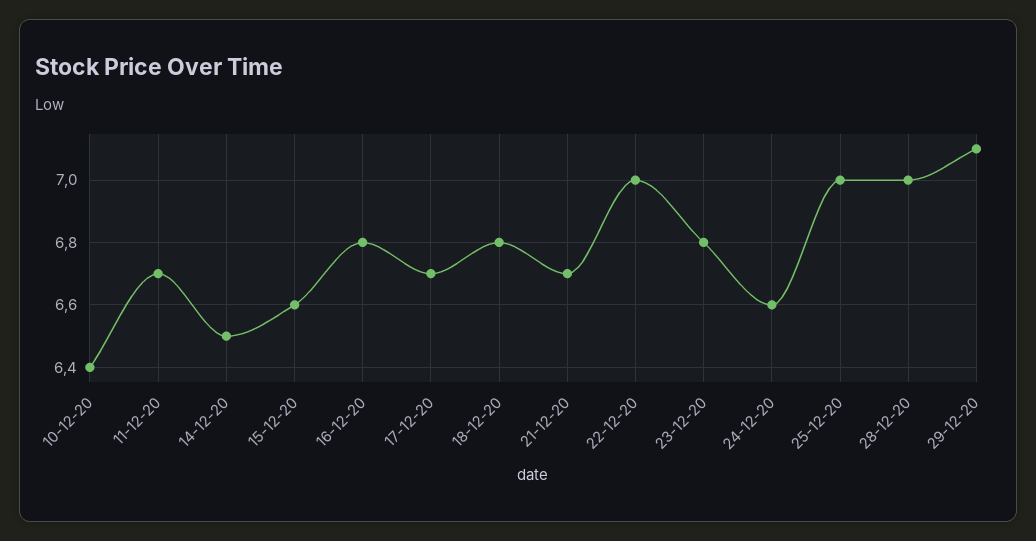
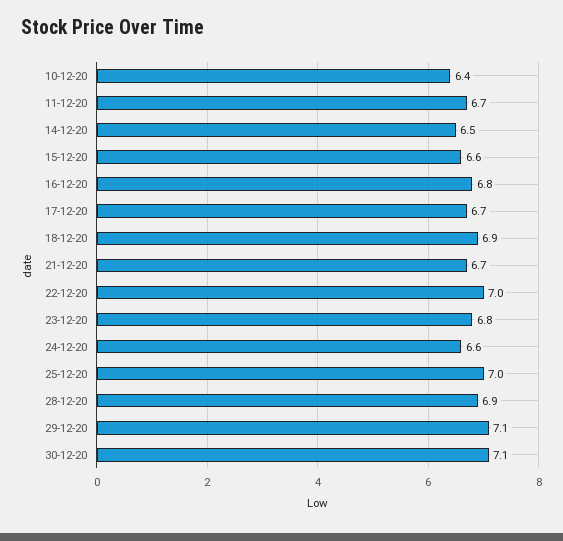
18-12-20: 6.8 -> 6.9
28-12-20: 7 -> 6.9
30-12-20: none -> 7.1

